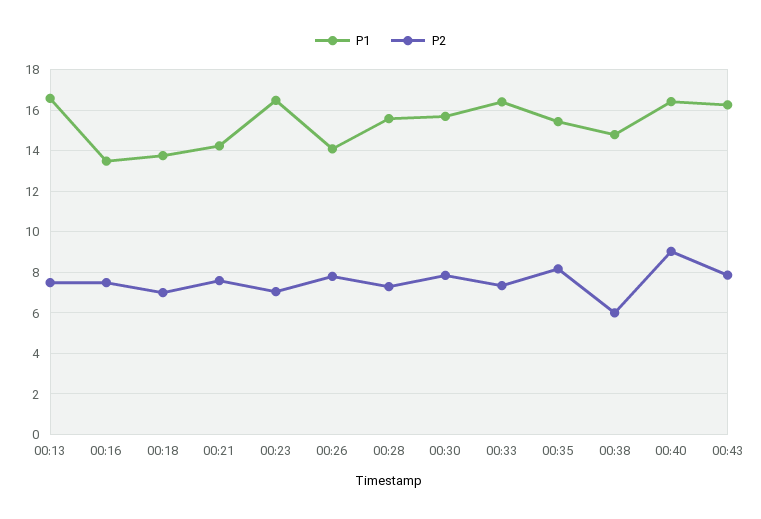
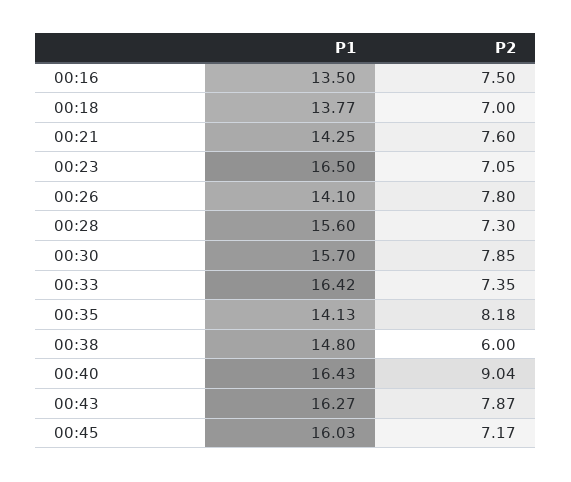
P1, 00:13: 16.5 -> none
P2, 00:13: 7.5 -> none
P1, 00:35: 15.5 -> 14.13
P1, 00:45: none -> 16.03
P2, 00:45: none -> 7.17

